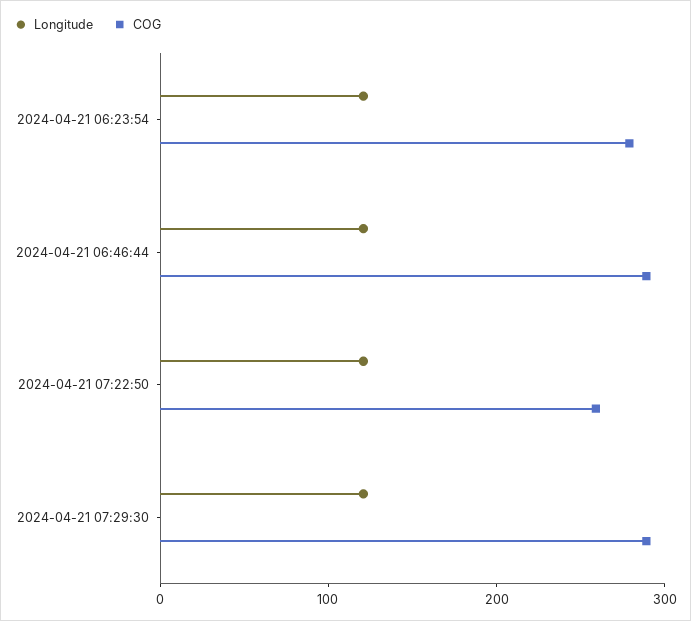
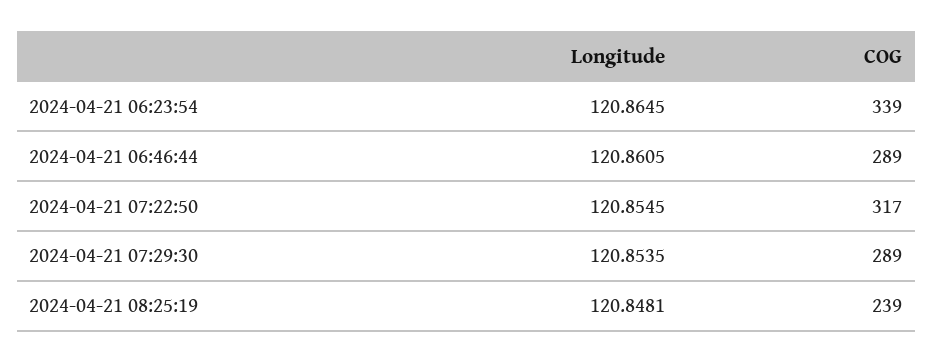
COG, 2024-04-21 06:23:54: 280 -> 339
COG, 2024-04-21 07:22:50: 260 -> 317
Longitude, 2024-04-21 08:25:19: none -> 120.8481
COG, 2024-04-21 08:25:19: none -> 239

